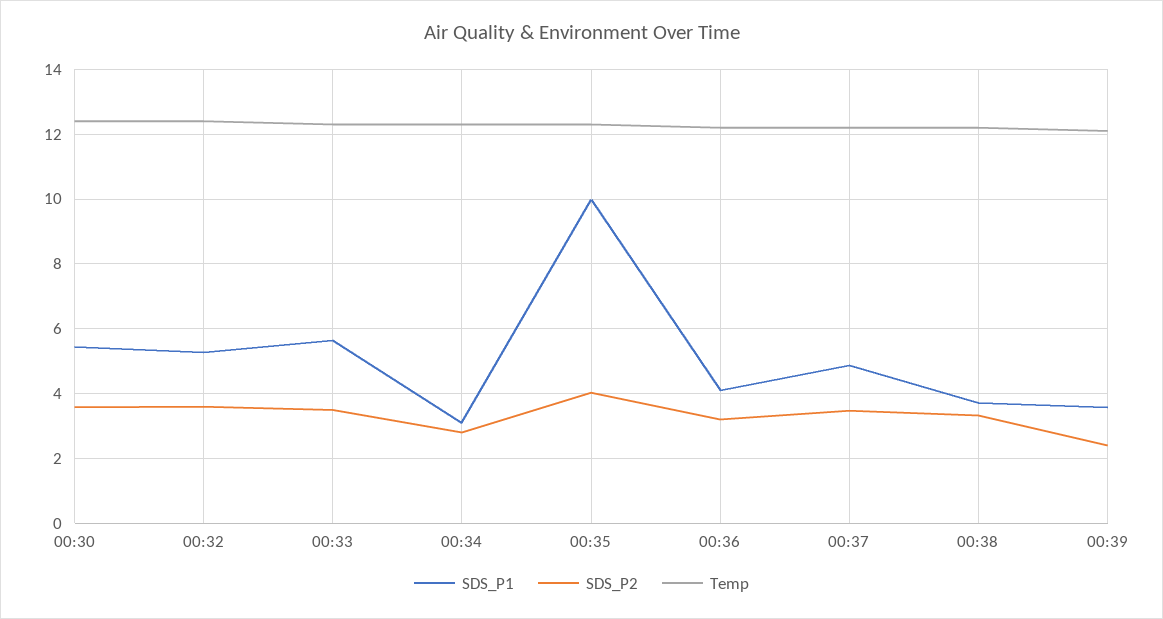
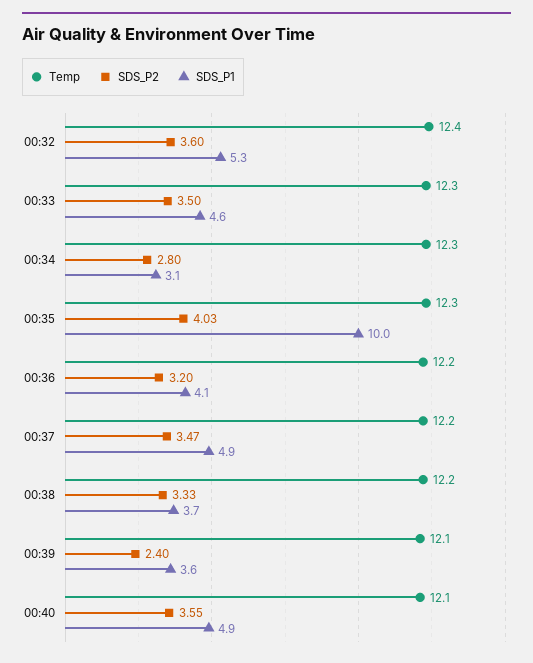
SDS_P1, 00:30: 5.4 -> none
SDS_P2, 00:30: 3.6 -> none
Temp, 00:30: 12.4 -> none
SDS_P1, 00:33: 5.6 -> 4.6
Temp, 00:40: none -> 12.1
SDS_P2, 00:40: none -> 3.55
SDS_P1, 00:40: none -> 4.9

